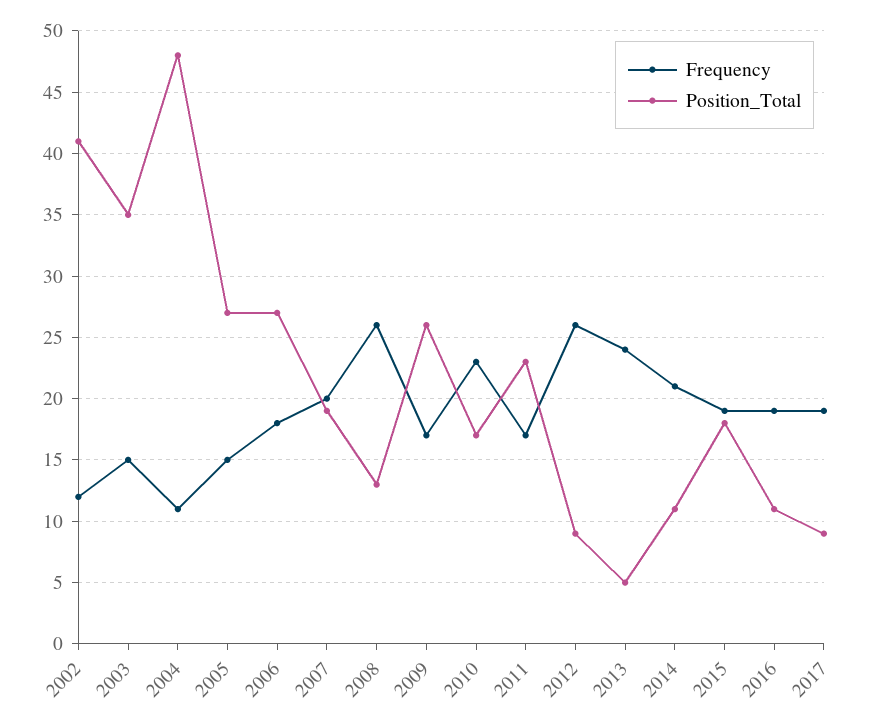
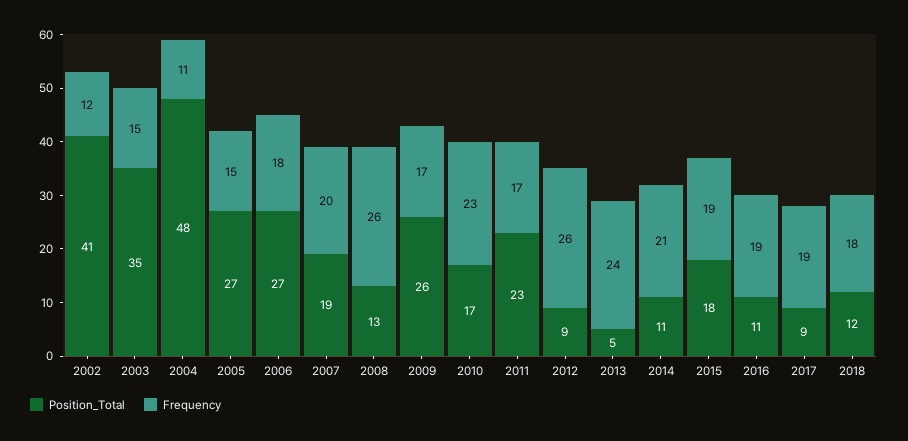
Position_Total, 2018: none -> 12
Frequency, 2018: none -> 18

